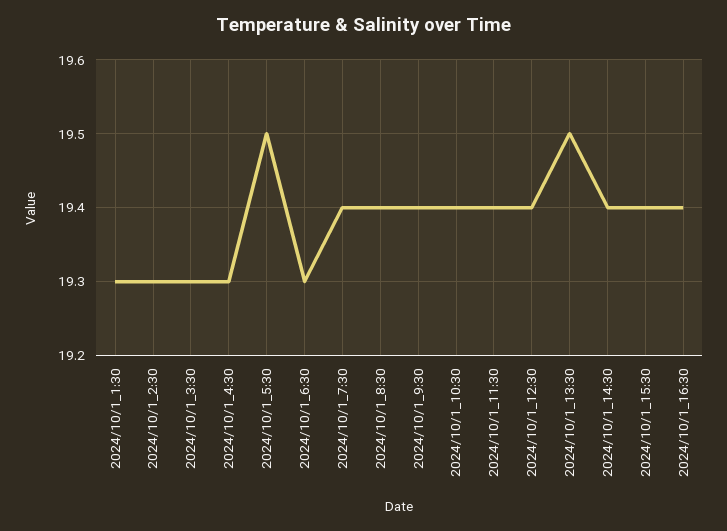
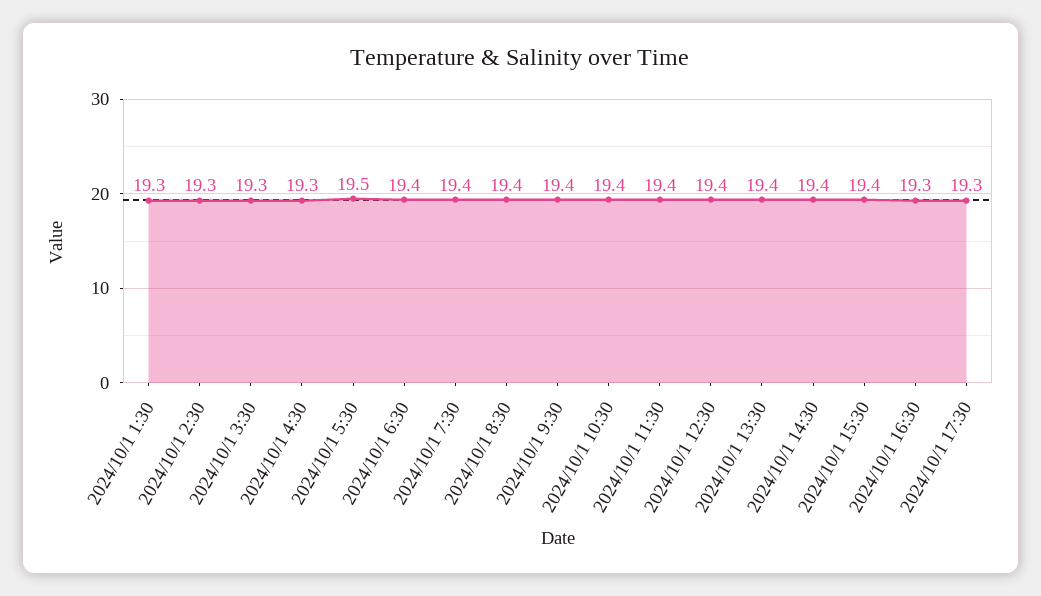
2024/10/1_6:30: 19.3 -> 19.4
2024/10/1_13:30: 19.5 -> 19.4
2024/10/1_16:30: 19.4 -> 19.3
2024/10/1 17:30: none -> 19.3

